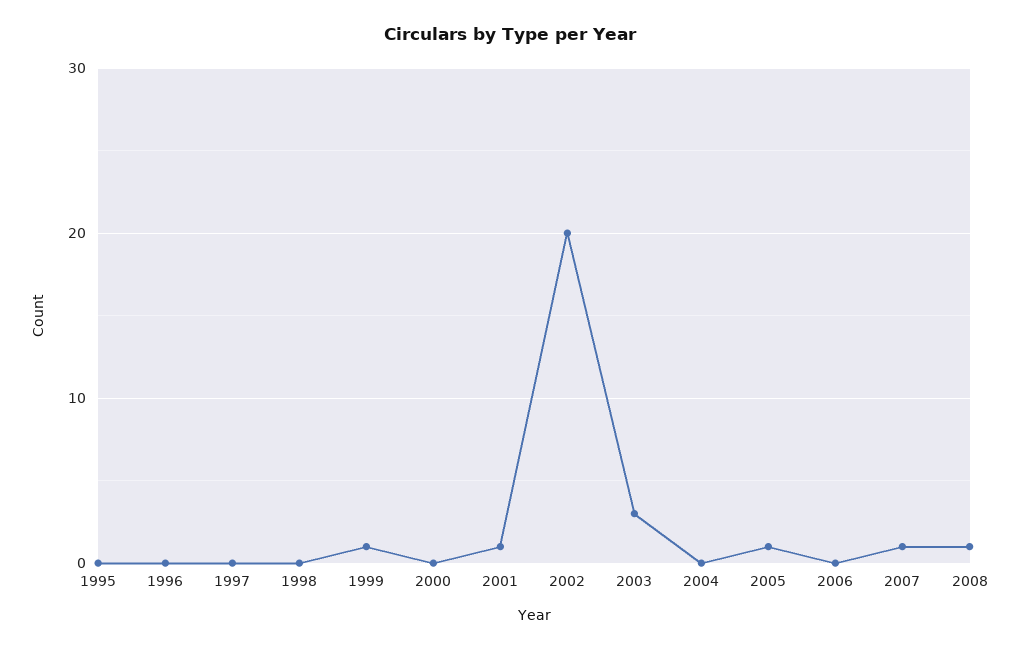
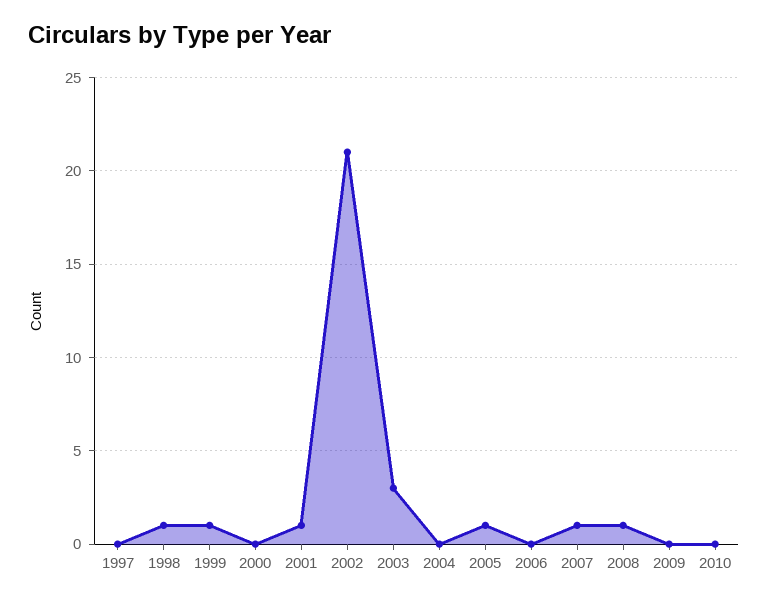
1995: 0 -> none
1996: 0 -> none
1998: 0 -> 1
2002: 20 -> 21
2009: none -> 0
2010: none -> 0

